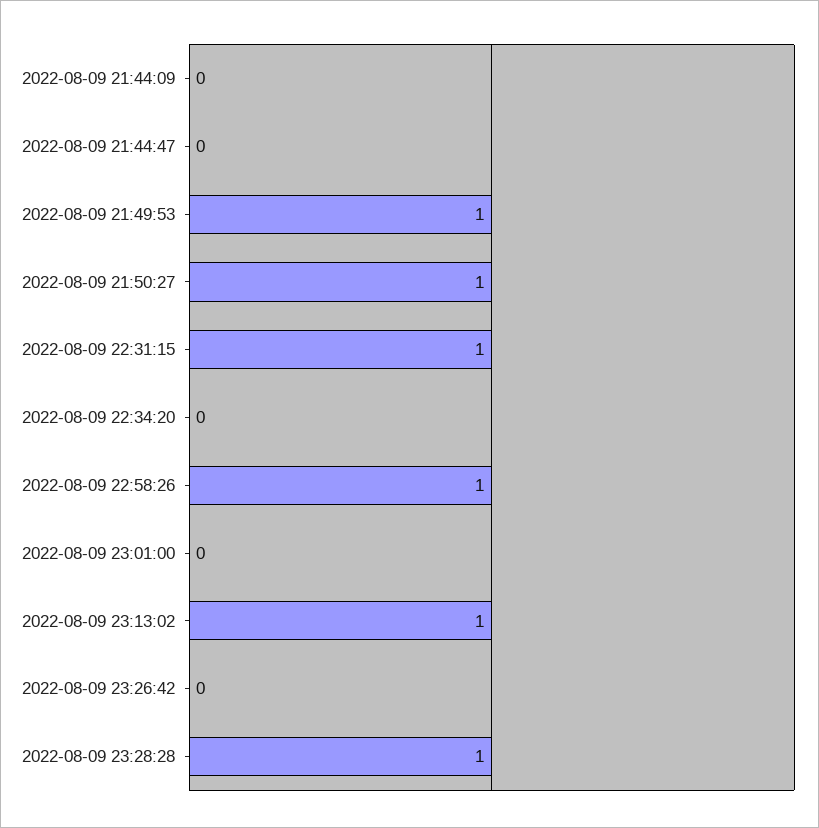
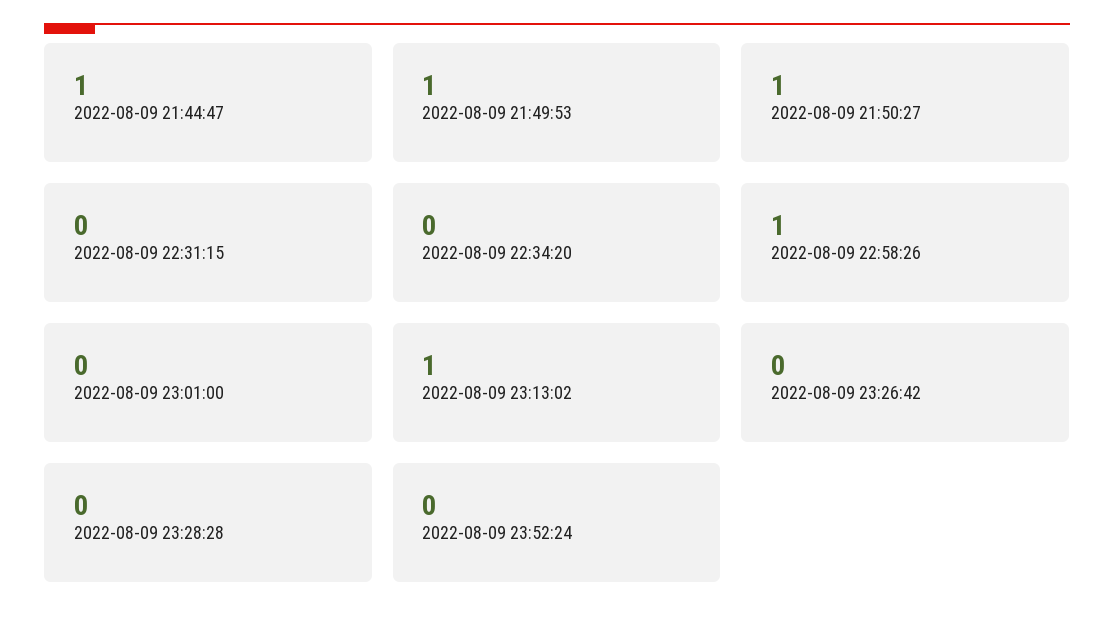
2022-08-09 21:44:09: 0 -> none
2022-08-09 21:44:47: 0 -> 1
2022-08-09 22:31:15: 1 -> 0
2022-08-09 23:28:28: 1 -> 0
2022-08-09 23:52:24: none -> 0

